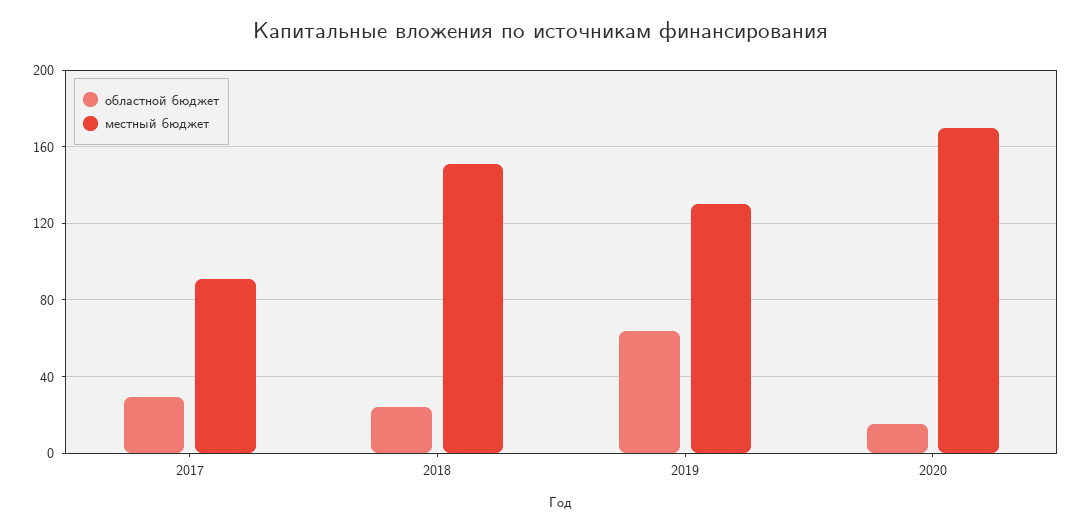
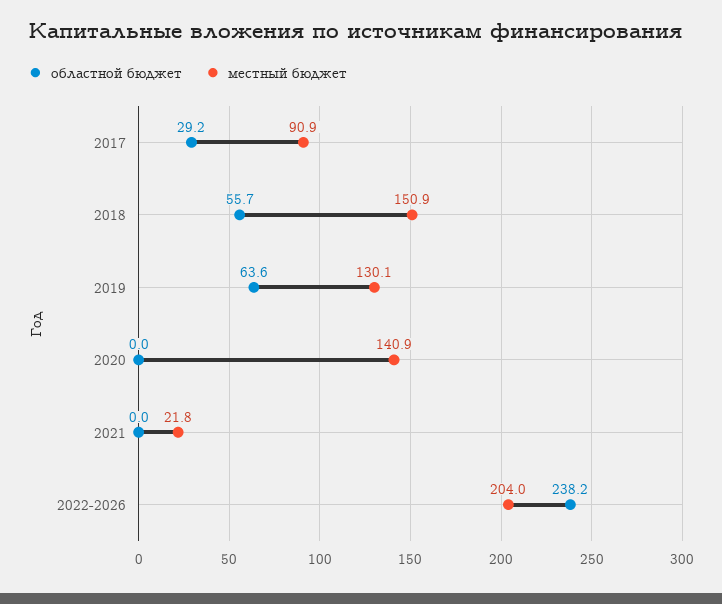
областной бюджет, 2018: 25 -> 55.7
областной бюджет, 2020: 15 -> 0
местный бюджет, 2020: 170 -> 140.9
областной бюджет, 2021: none -> 0
местный бюджет, 2021: none -> 21.8
областной бюджет, 2022-2026: none -> 238.2
местный бюджет, 2022-2026: none -> 204

